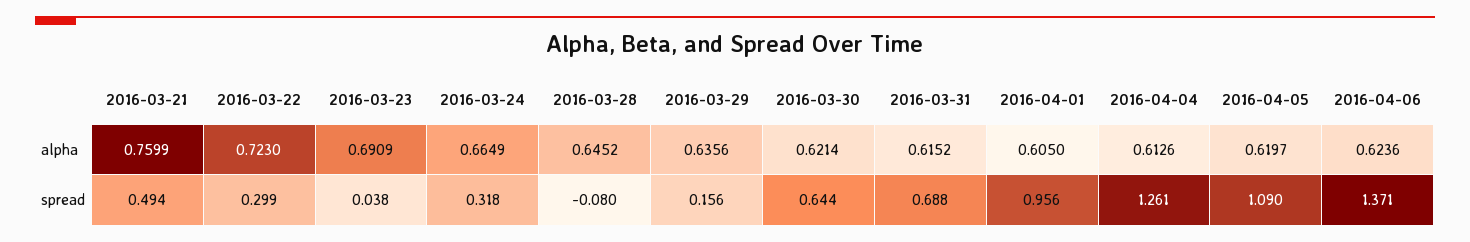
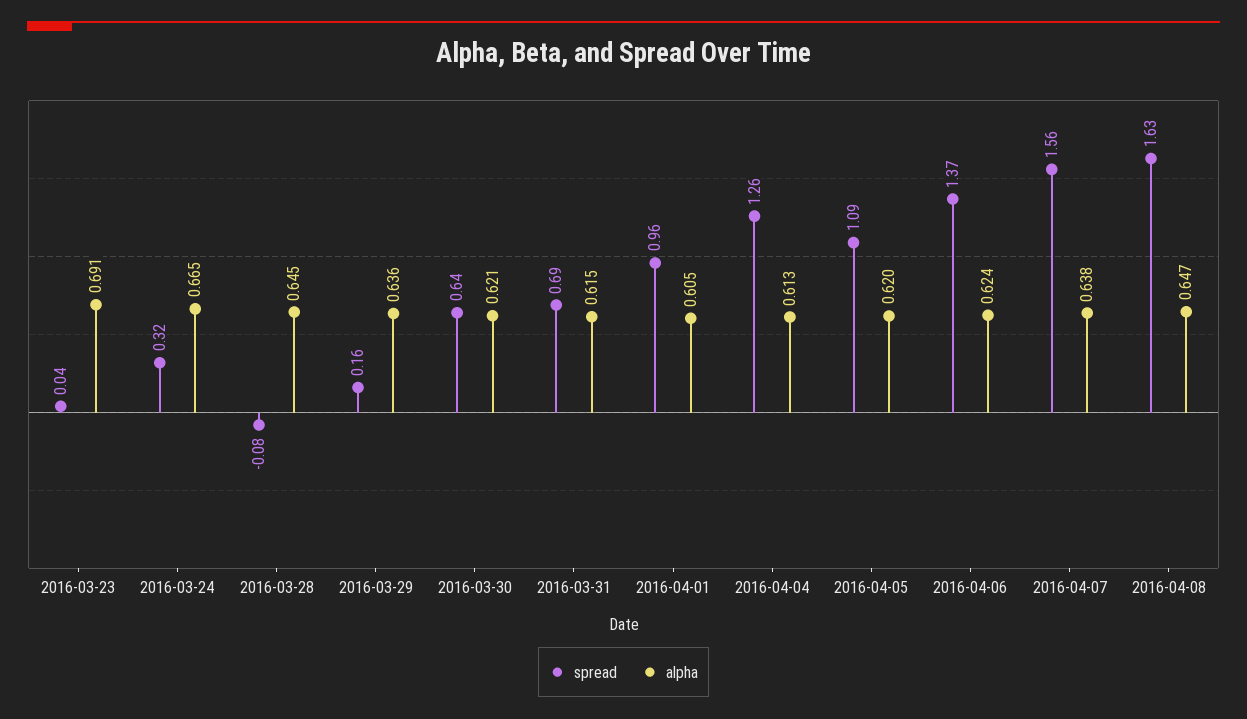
alpha, 2016-03-21: 0.7599 -> none
alpha, 2016-03-22: 0.723 -> none
spread, 2016-03-21: 0.494 -> none
spread, 2016-03-22: 0.299 -> none
spread, 2016-04-07: none -> 1.56
alpha, 2016-04-07: none -> 0.638
spread, 2016-04-08: none -> 1.63
alpha, 2016-04-08: none -> 0.647

